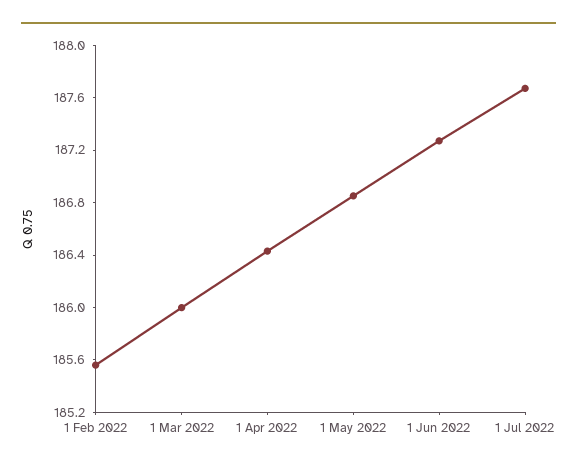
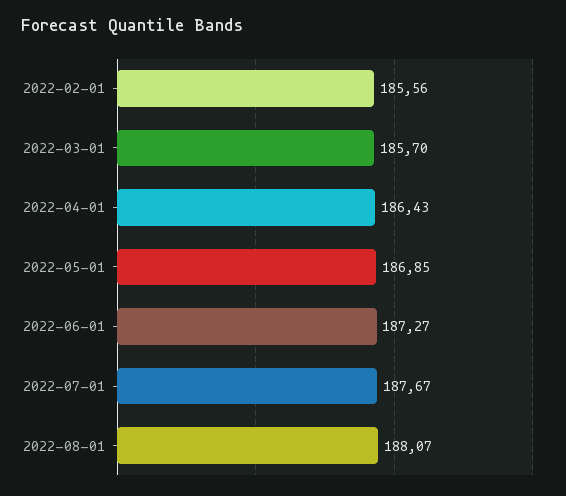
1 Mar 2022: 186 -> 185.7
2022-08-01: none -> 188.07

